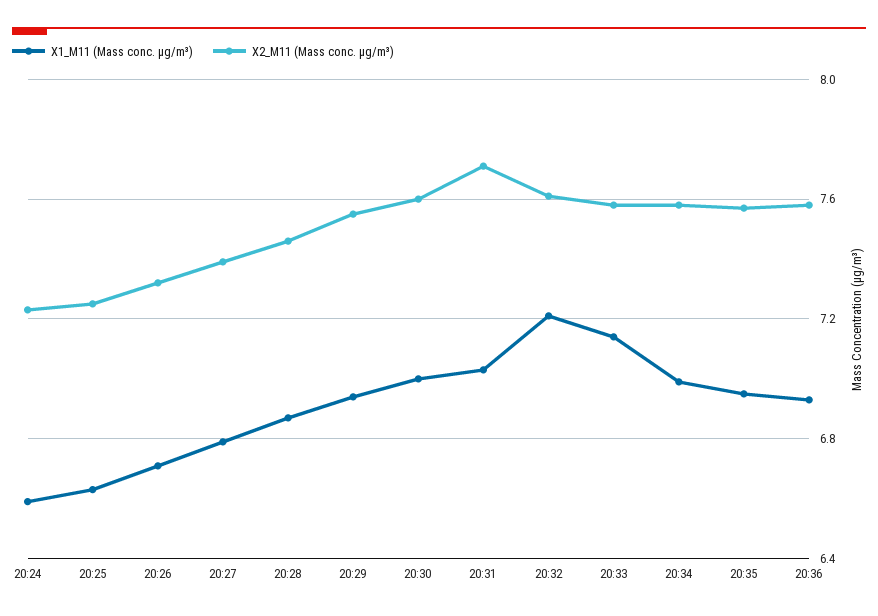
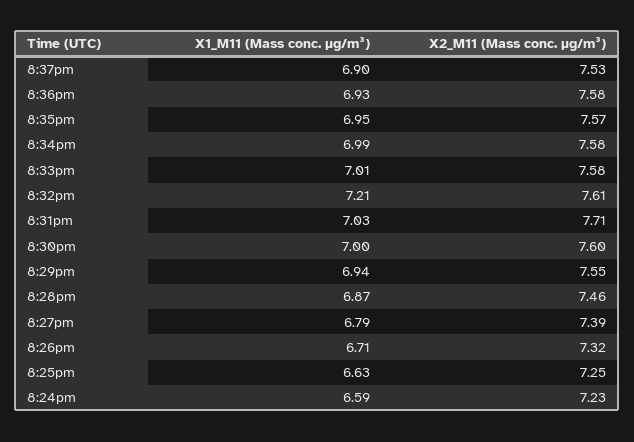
X1_M11 (Mass conc. μg/m³), 20:33: 7.15 -> 7.01
X1_M11 (Mass conc. μg/m³), 8:37pm: none -> 6.9
X2_M11 (Mass conc. μg/m³), 8:37pm: none -> 7.53

